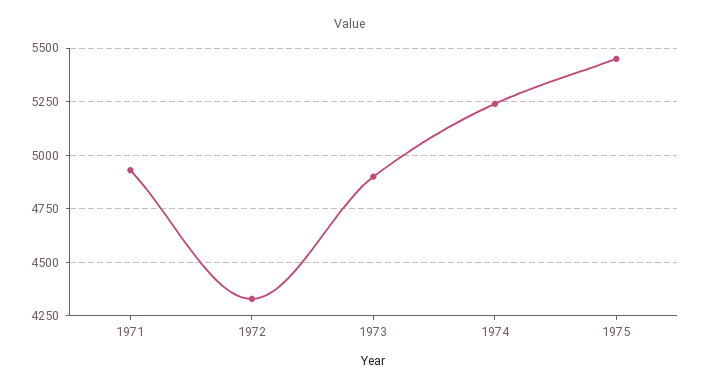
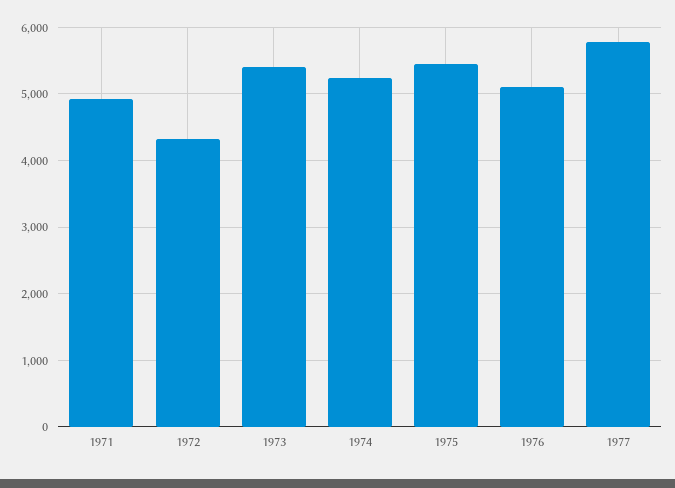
1973: 4900 -> 5400
1976: none -> 5100
1977: none -> 5800

